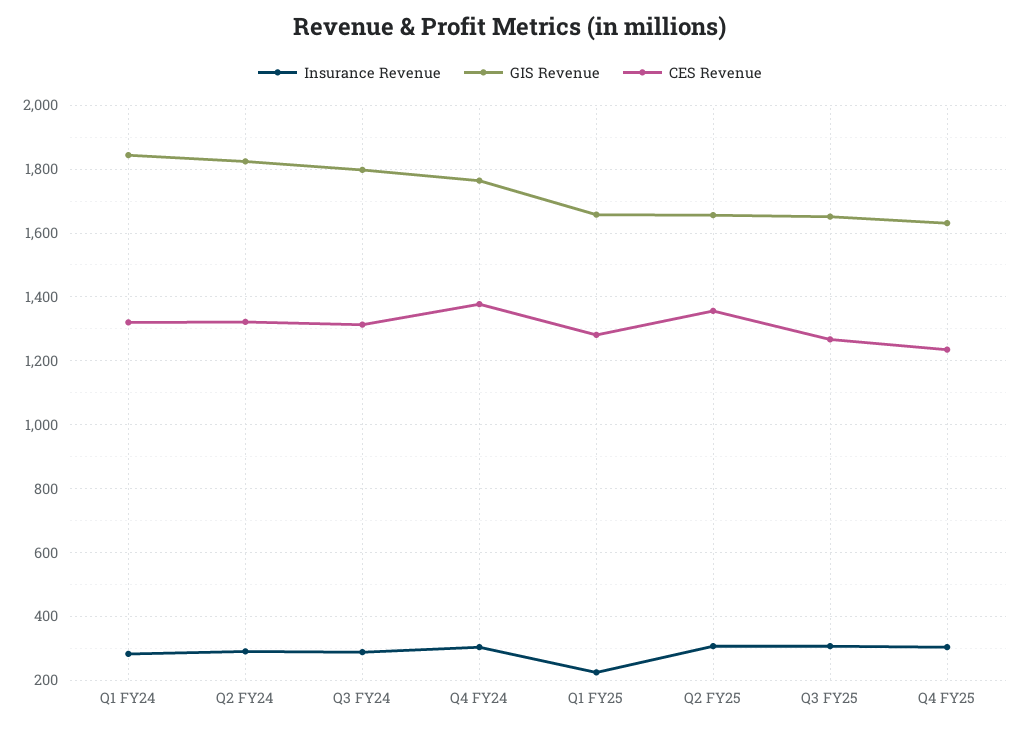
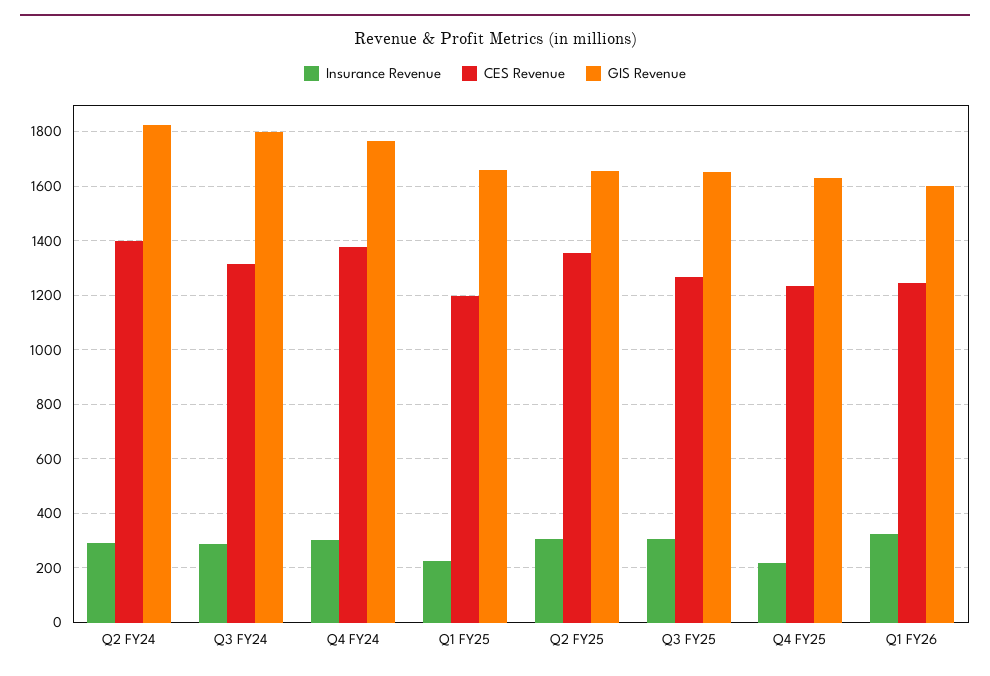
Insurance Revenue, Q1 FY24: 280 -> none
GIS Revenue, Q1 FY24: 1840 -> none
CES Revenue, Q1 FY24: 1320 -> none
CES Revenue, Q2 FY24: 1320 -> 1400
CES Revenue, Q1 FY25: 1280 -> 1200
Insurance Revenue, Q4 FY25: 300 -> 225
Insurance Revenue, Q1 FY26: none -> 325
CES Revenue, Q1 FY26: none -> 1250
GIS Revenue, Q1 FY26: none -> 1600

